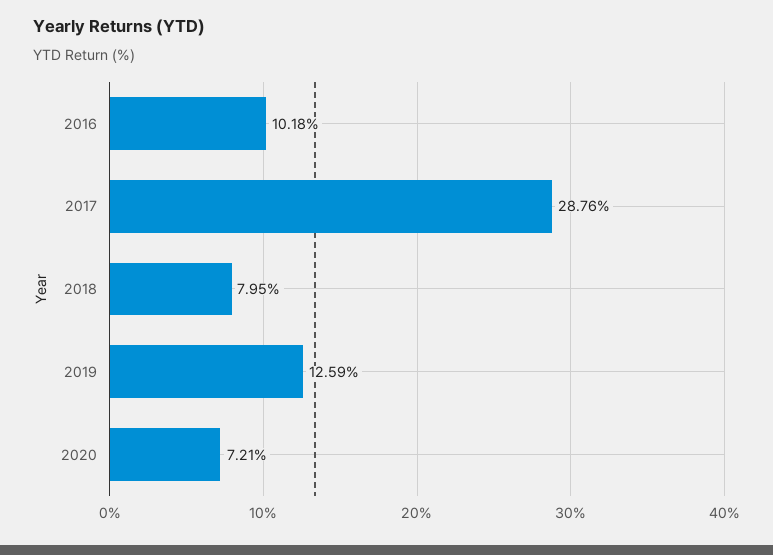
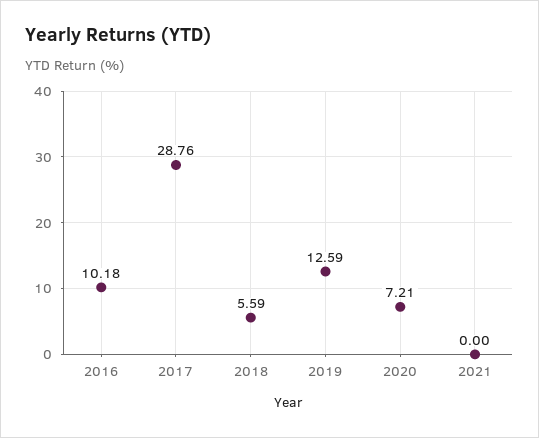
2018: 7.95 -> 5.59
2021: none -> 0

